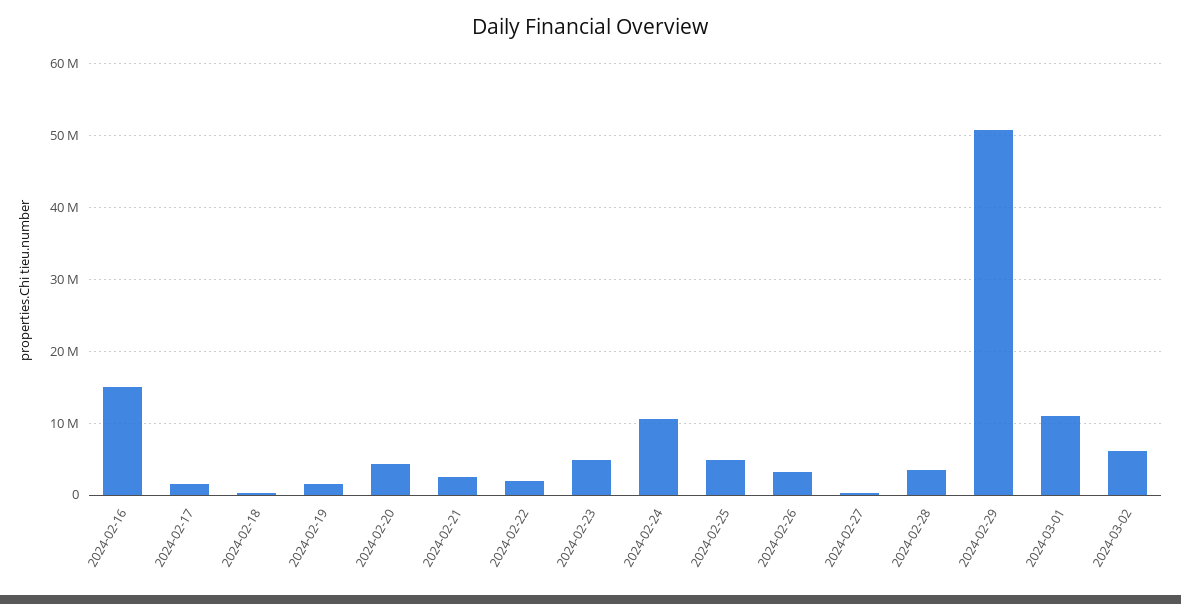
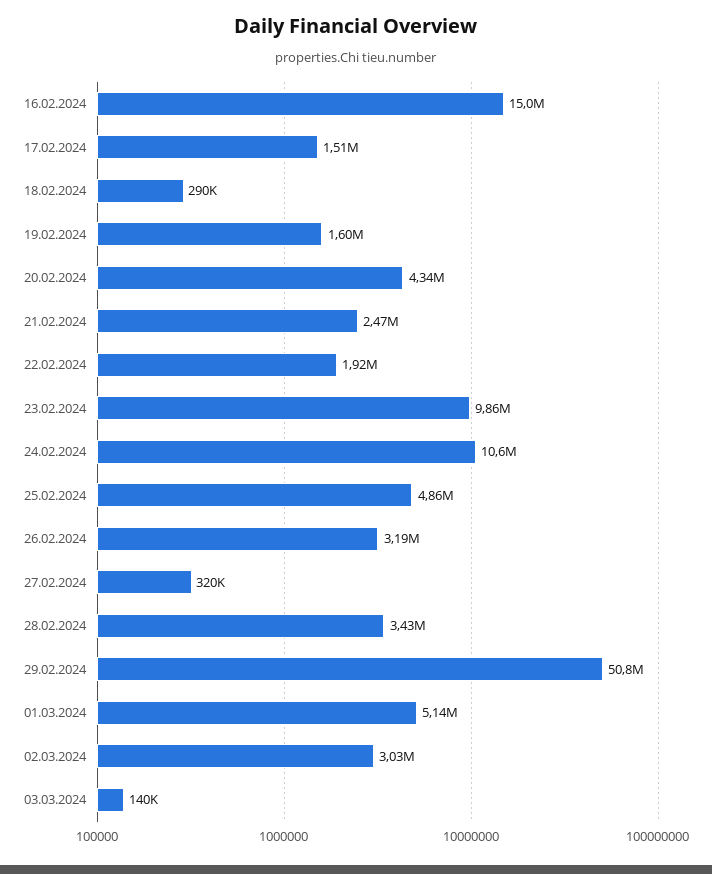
2024-02-23: 5000000 -> 9860000
2024-03-01: 11000000 -> 5140000
2024-03-02: 6000000 -> 3030000
03.03.2024: none -> 140000

